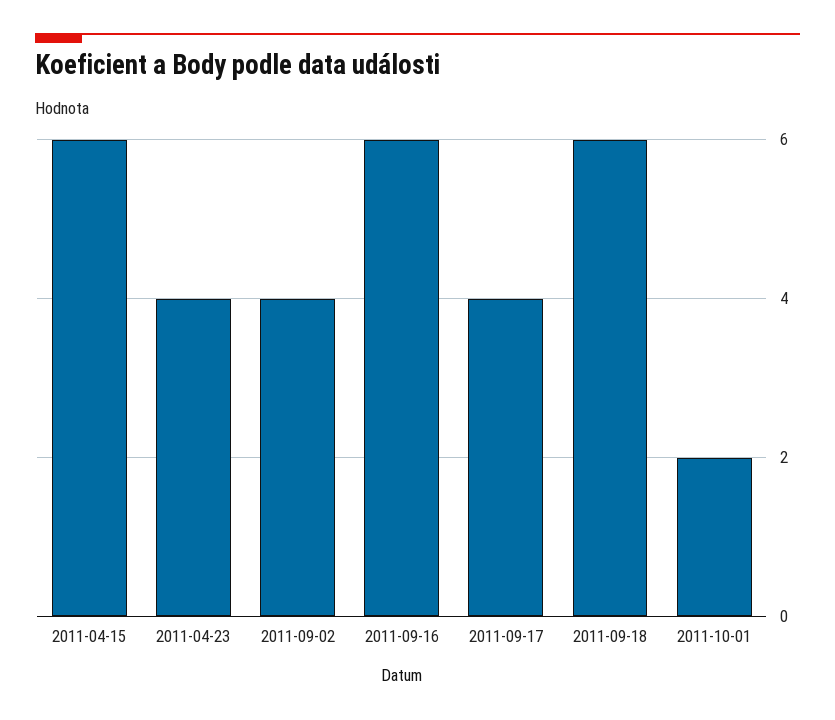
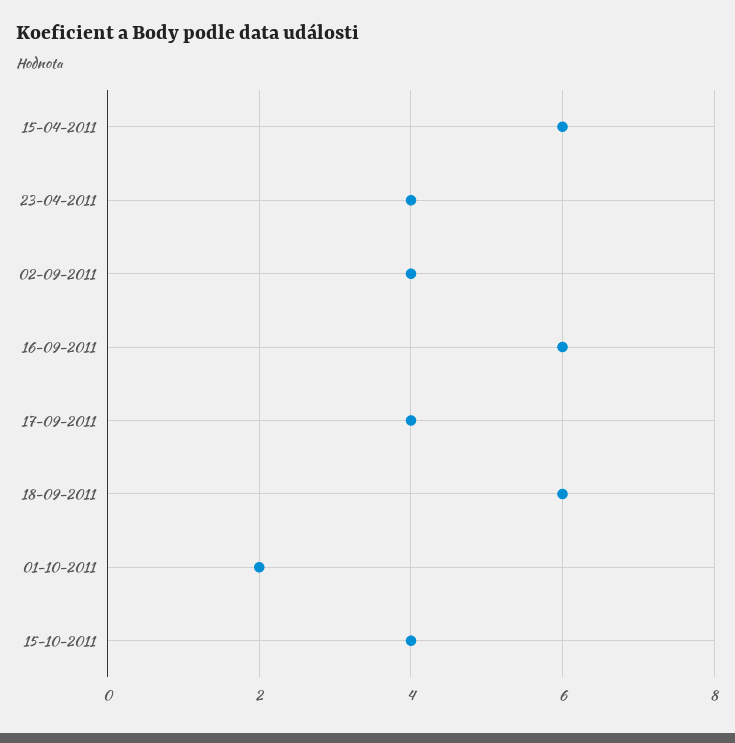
15-10-2011: none -> 4

